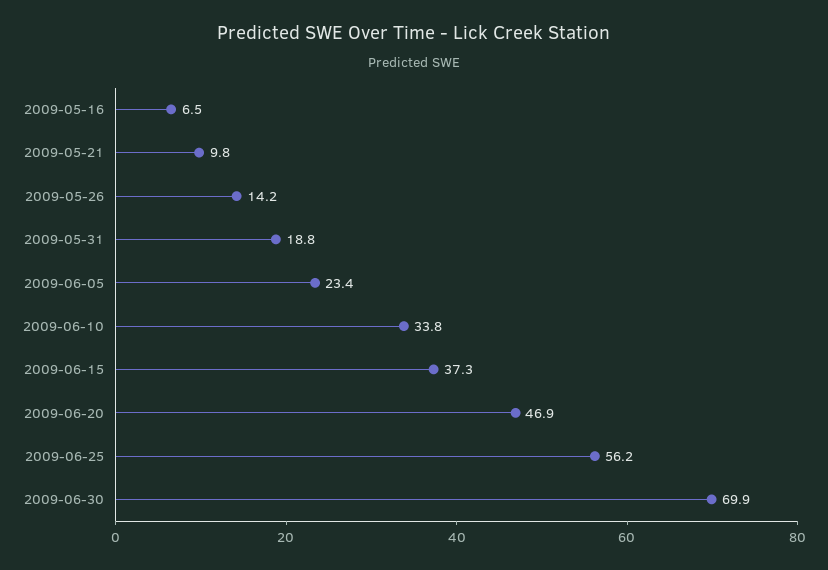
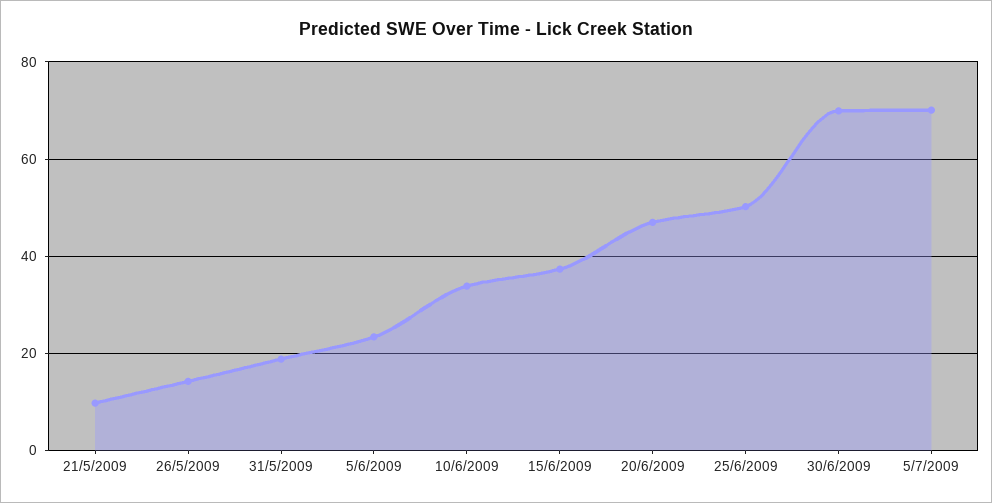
2009-05-16: 6.5 -> none
2009-06-25: 56.2 -> 50
5/7/2009: none -> 70

